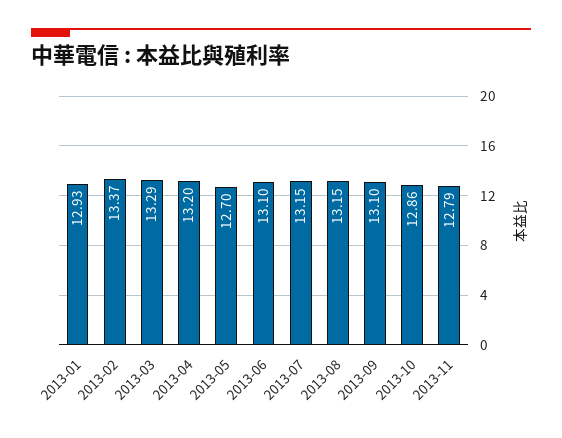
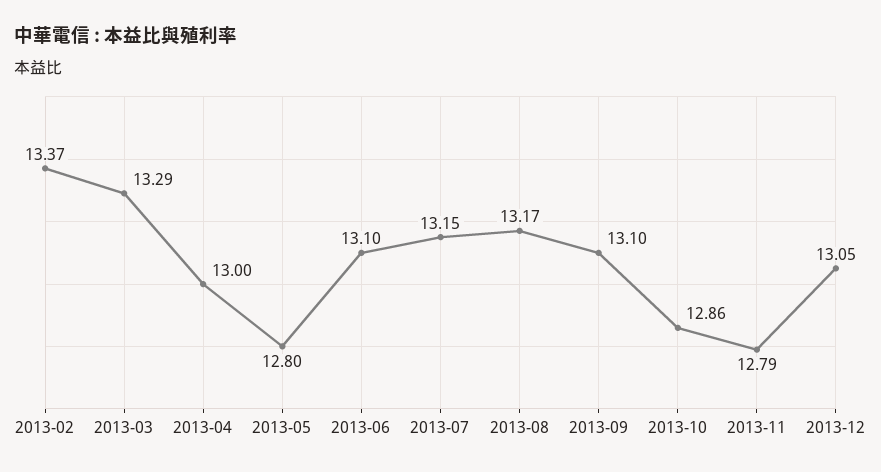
2013-01: 12.93 -> none
2013-04: 13.2 -> 13
2013-05: 12.7 -> 12.8
2013-08: 13.15 -> 13.17
2013-12: none -> 13.05

